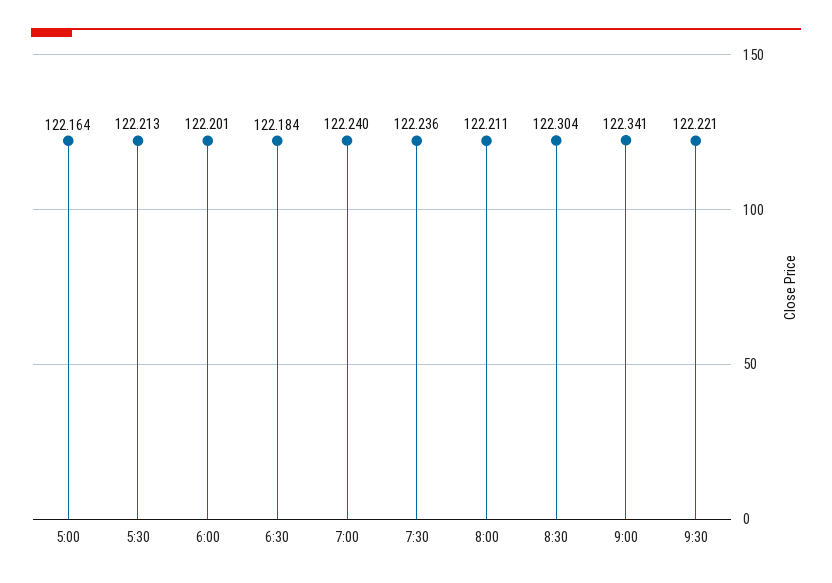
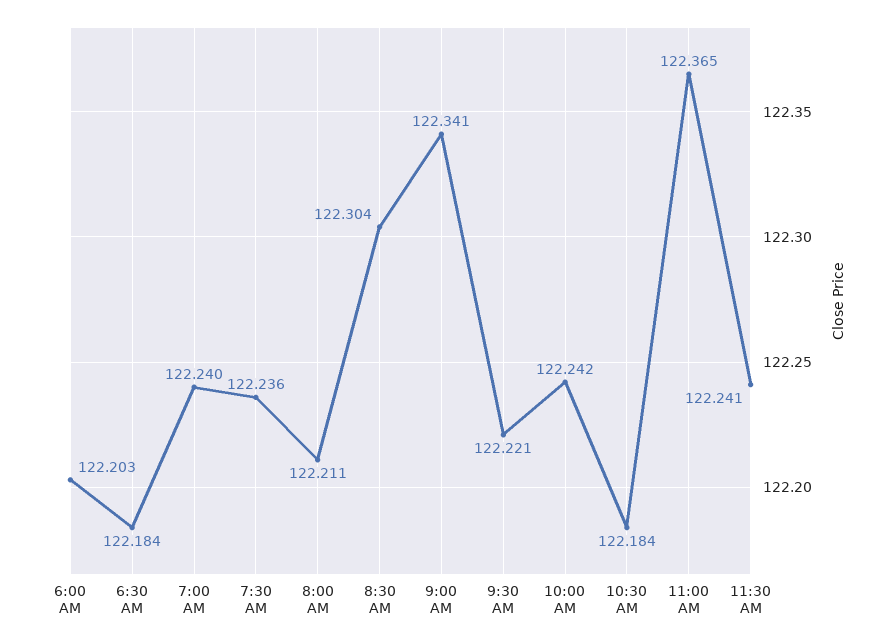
5:00: 122.164 -> none
5:30: 122.213 -> none
6:00: 122.201 -> 122.203
10:00 AM: none -> 122.242
10:30 AM: none -> 122.184
11:00 AM: none -> 122.365
11:30 AM: none -> 122.241

